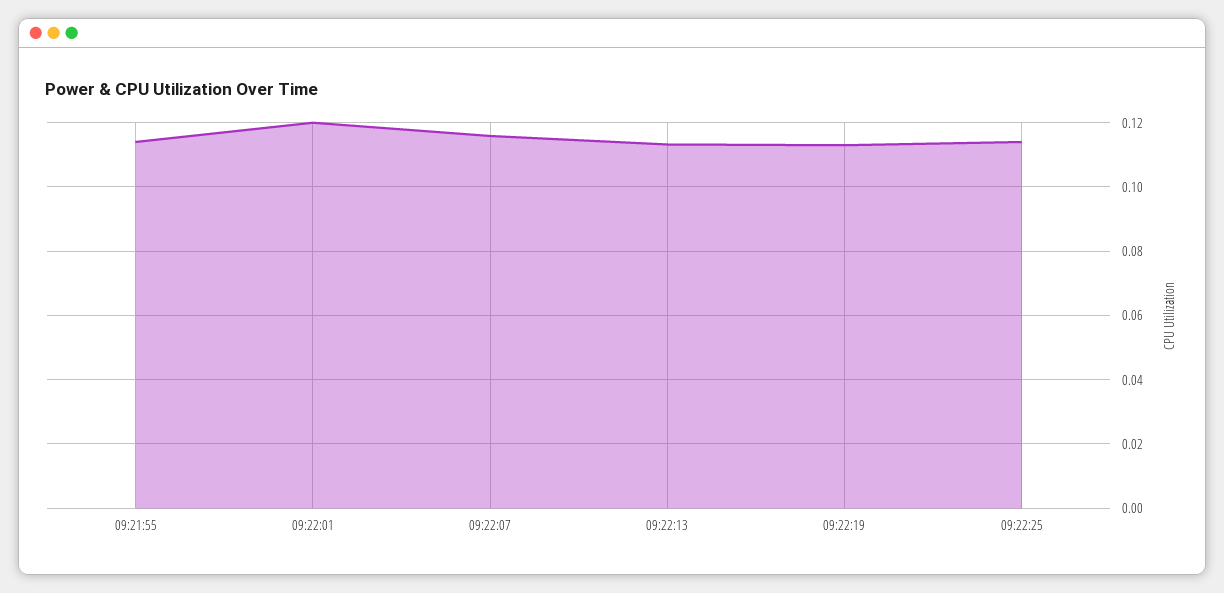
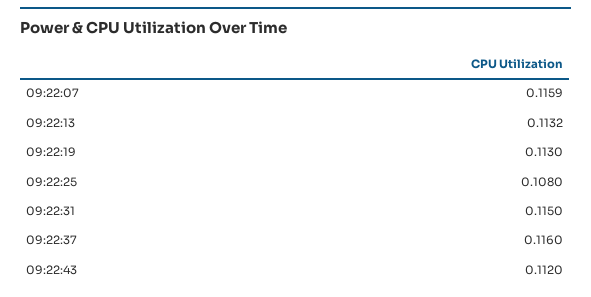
09:21:55: 0.114 -> none
09:22:01: 0.12 -> none
09:22:25: 0.114 -> 0.108
09:22:31: none -> 0.115
09:22:37: none -> 0.116
09:22:43: none -> 0.112

